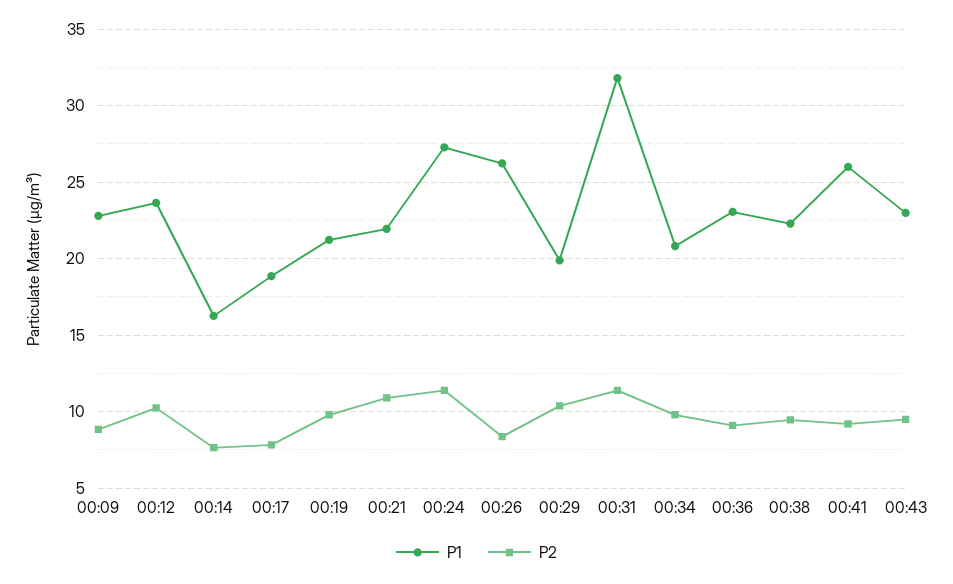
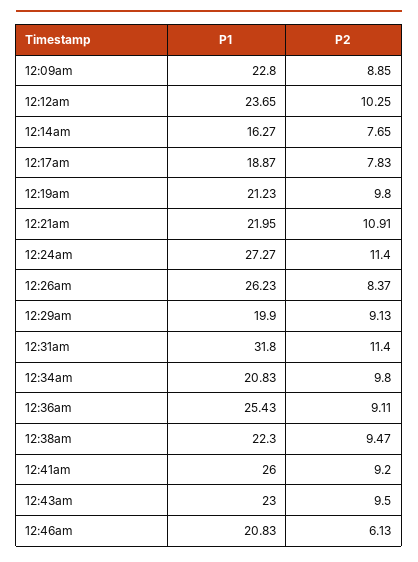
P2, 00:29: 10.5 -> 9.13
P1, 00:36: 23 -> 25.43
P1, 12:46am: none -> 20.83
P2, 12:46am: none -> 6.13

